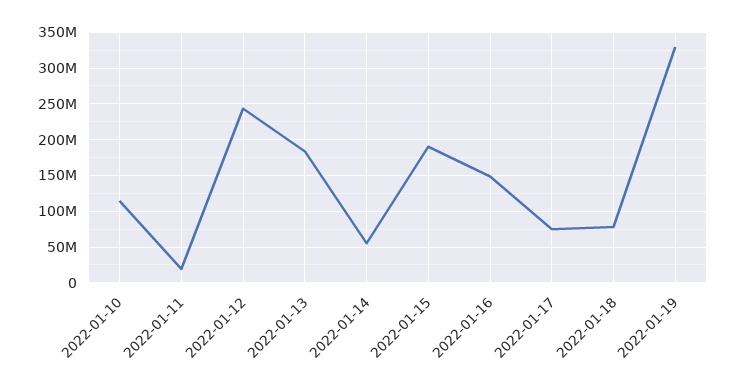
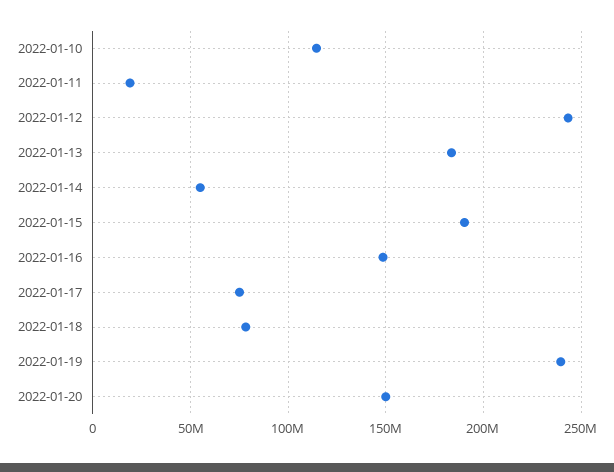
2022-01-19: 330000000 -> 240000000
2022-01-20: none -> 150000000

